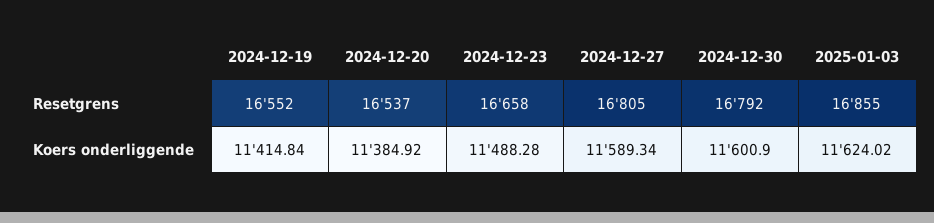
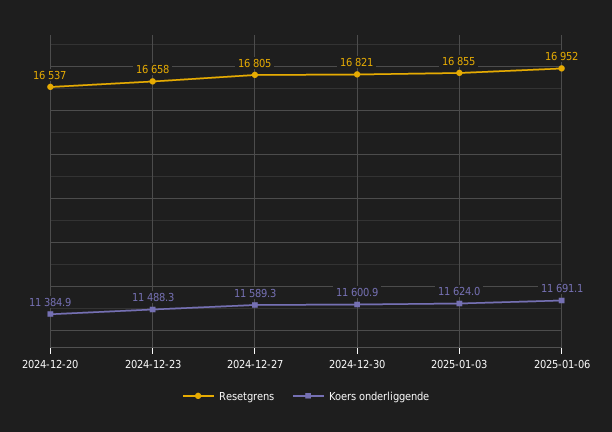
Resetgrens, 2024-12-19: 16552 -> none
Resetgrens, 2024-12-30: 16792 -> 16821
Koers onderliggende, 2024-12-19: 11414.84 -> none
Resetgrens, 2025-01-06: none -> 16952
Koers onderliggende, 2025-01-06: none -> 11691.1

